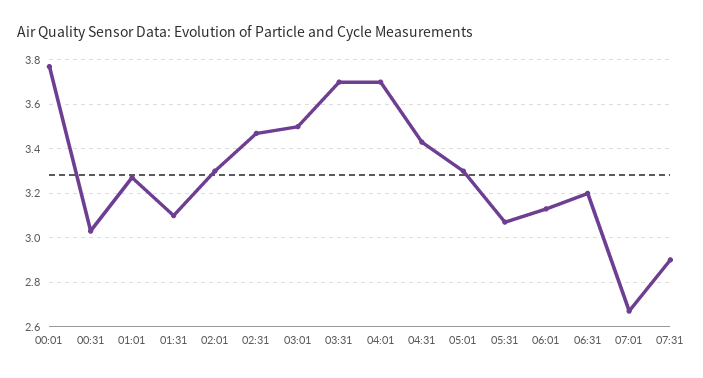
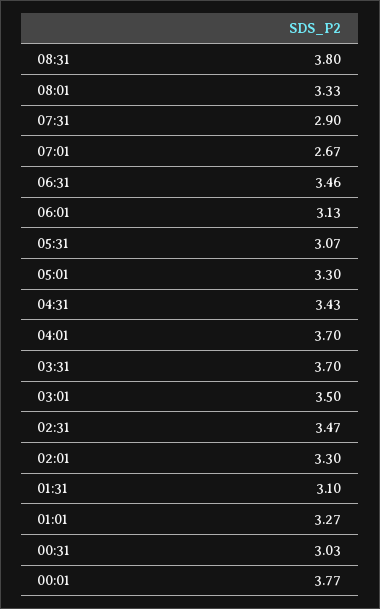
06:31: 3.2 -> 3.46
08:31: none -> 3.8
08:01: none -> 3.33

